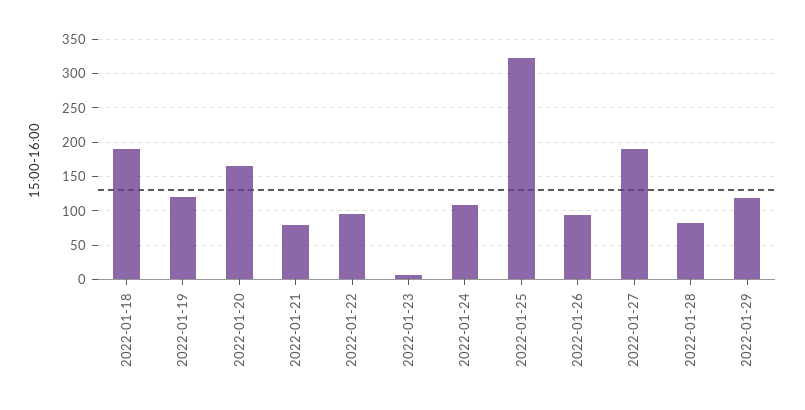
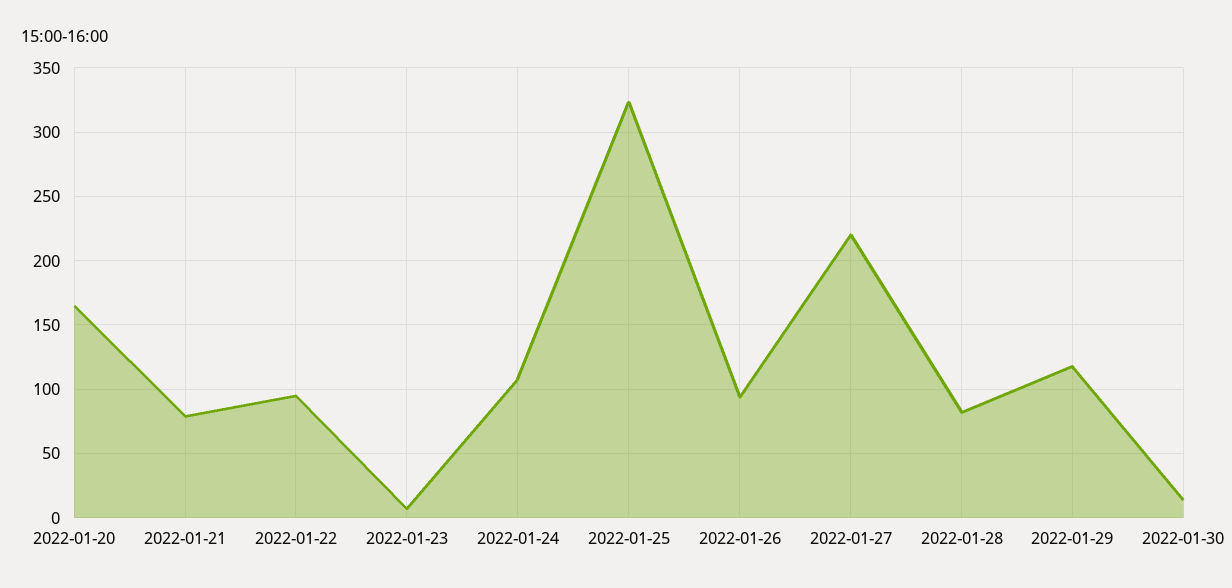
2022-01-18: 190 -> none
2022-01-19: 120 -> none
2022-01-27: 190 -> 220
2022-01-30: none -> 15

